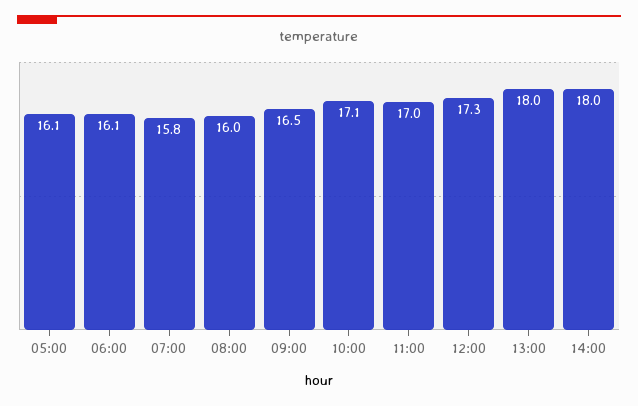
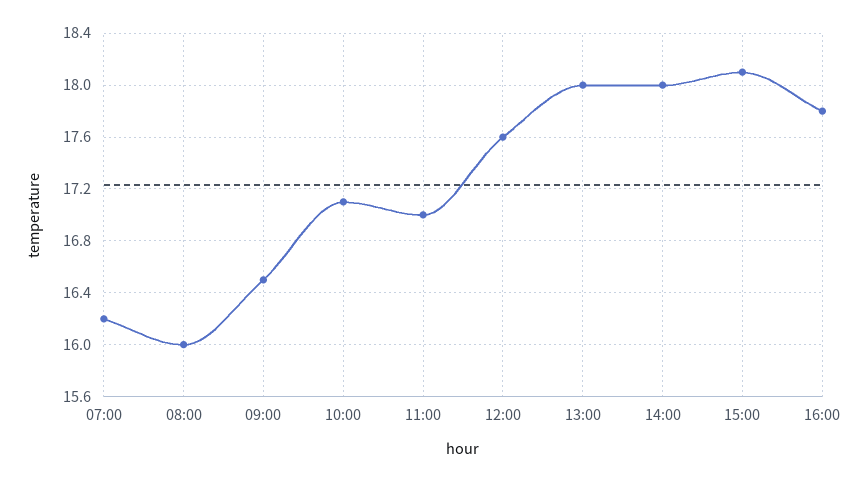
05:00: 16.1 -> none
06:00: 16.1 -> none
07:00: 15.8 -> 16.2
12:00: 17.3 -> 17.6
15:00: none -> 18.1
16:00: none -> 17.8

